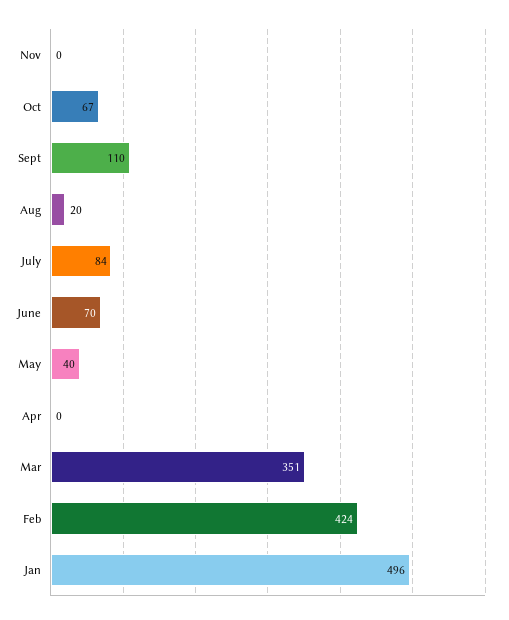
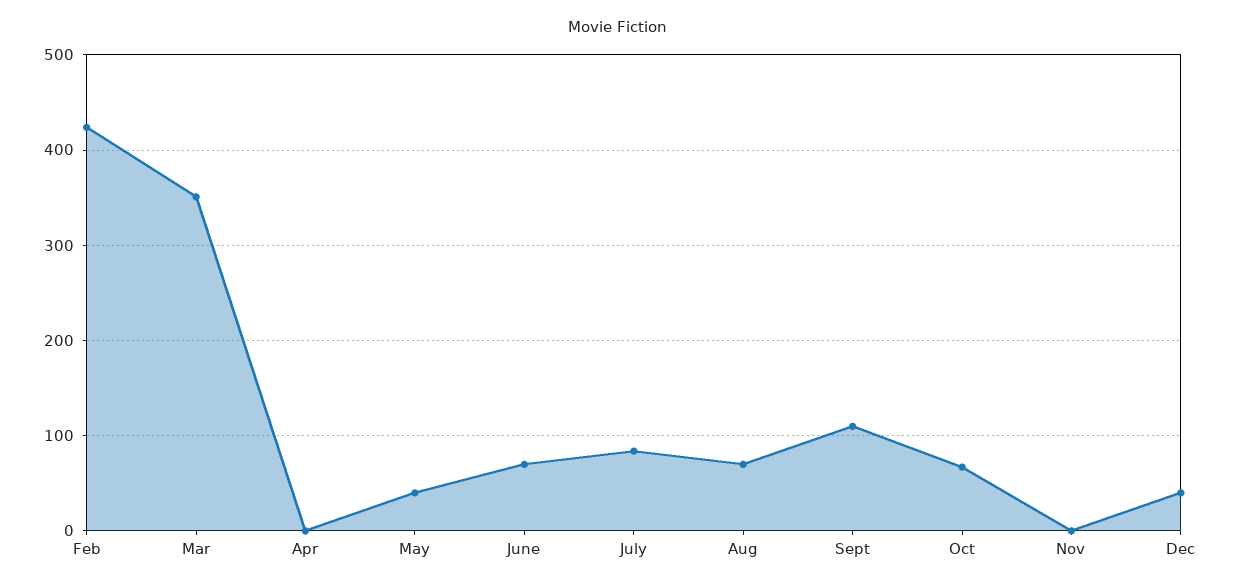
Aug: 20 -> 70
Jan: 496 -> none
Dec: none -> 40

